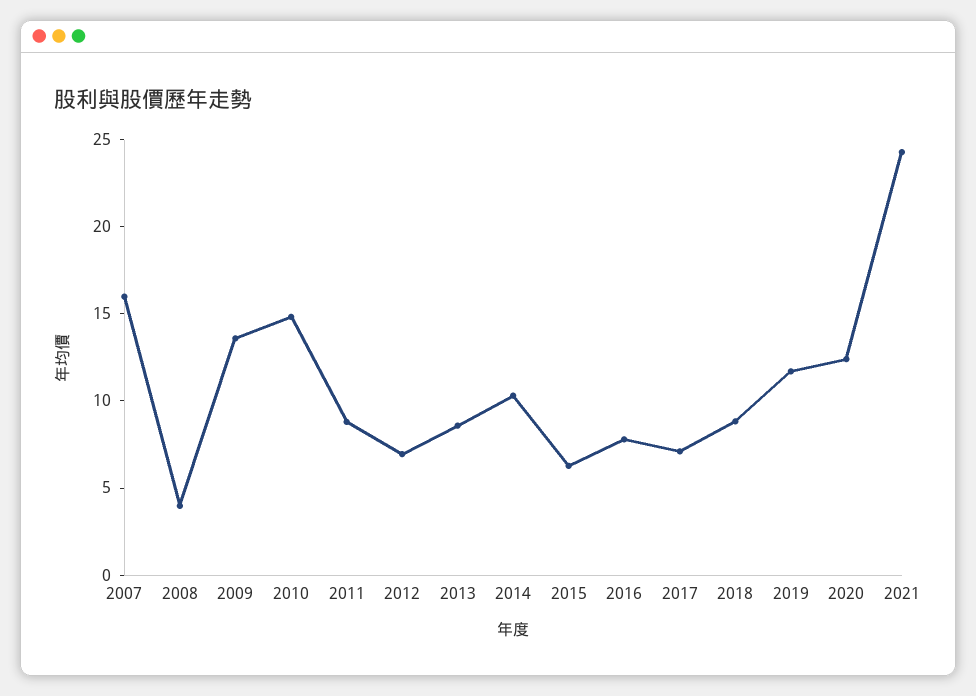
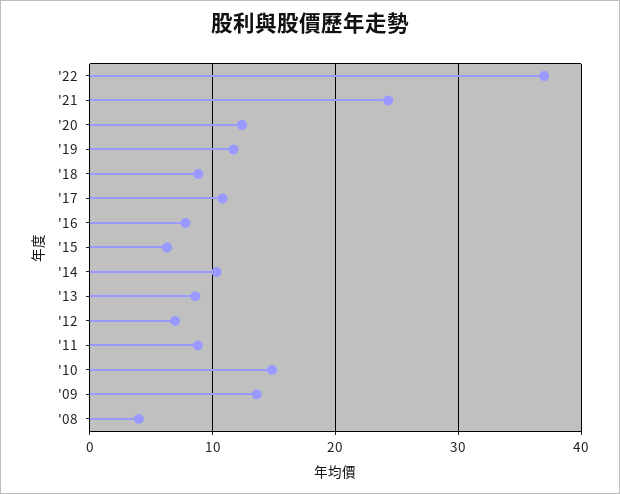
2007: 16 -> none
2017: 7 -> 11
'22: none -> 37

